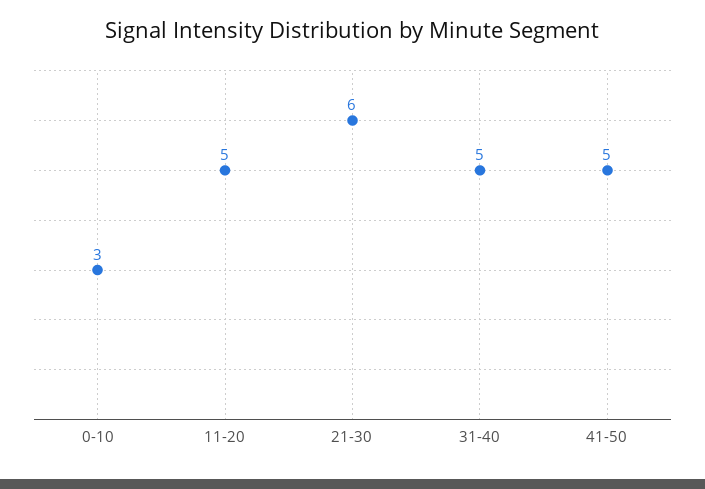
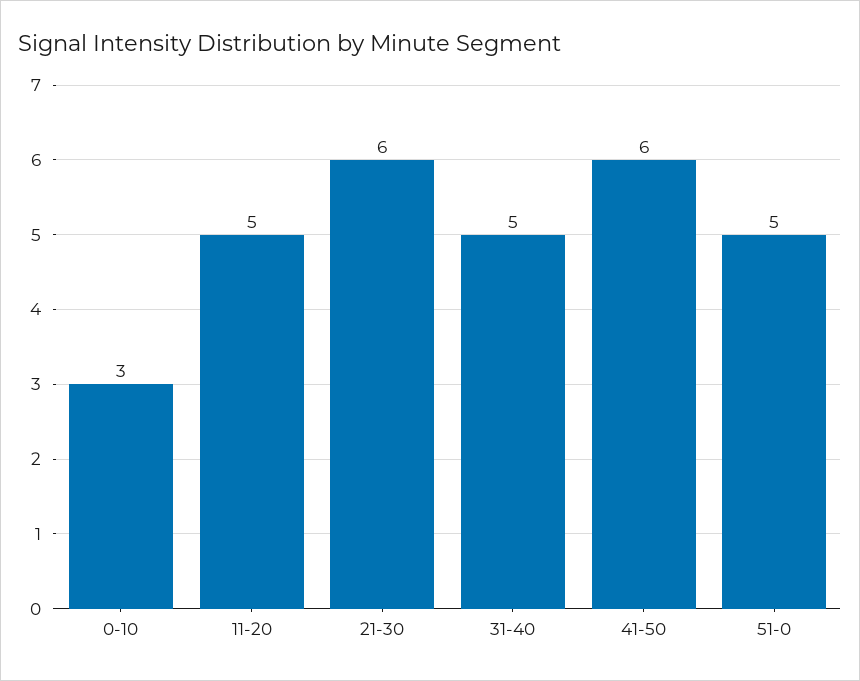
41-50: 5 -> 6
51-0: none -> 5

